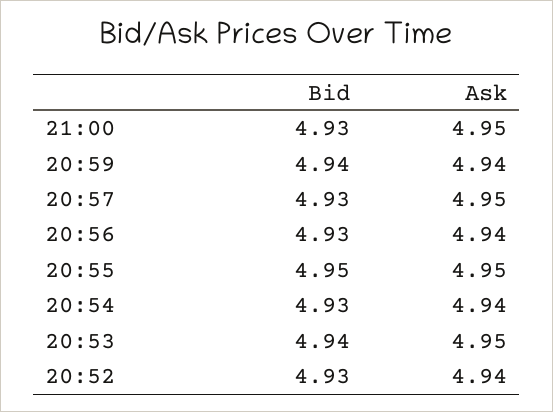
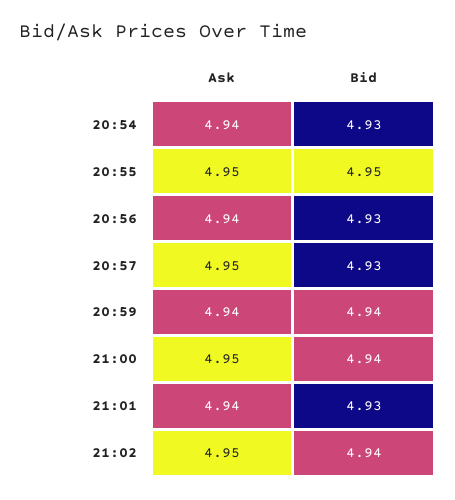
Bid, 21:00: 4.93 -> 4.94
Bid, 20:53: 4.94 -> none
Ask, 20:53: 4.95 -> none
Bid, 20:52: 4.93 -> none
Ask, 20:52: 4.94 -> none
Ask, 21:01: none -> 4.94
Bid, 21:01: none -> 4.93
Ask, 21:02: none -> 4.95
Bid, 21:02: none -> 4.94

